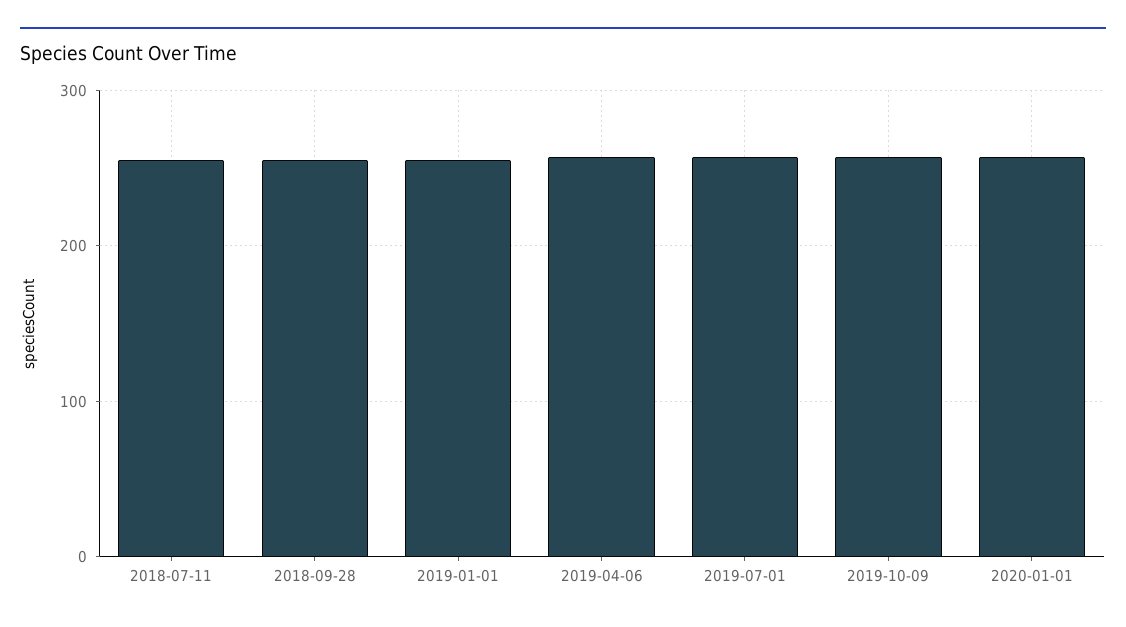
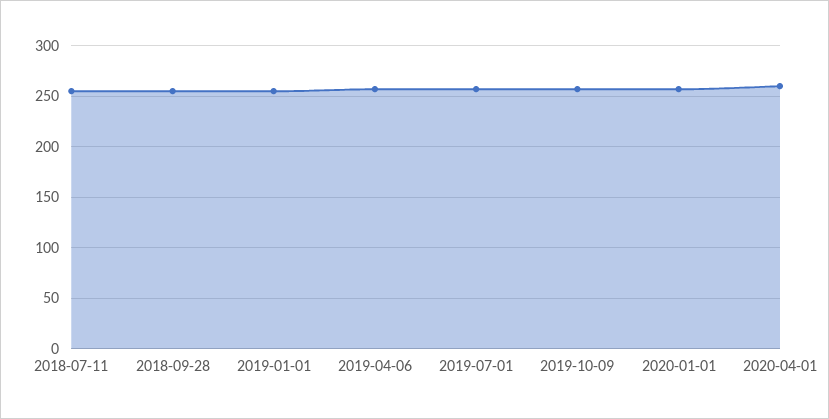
2020-04-01: none -> 260

